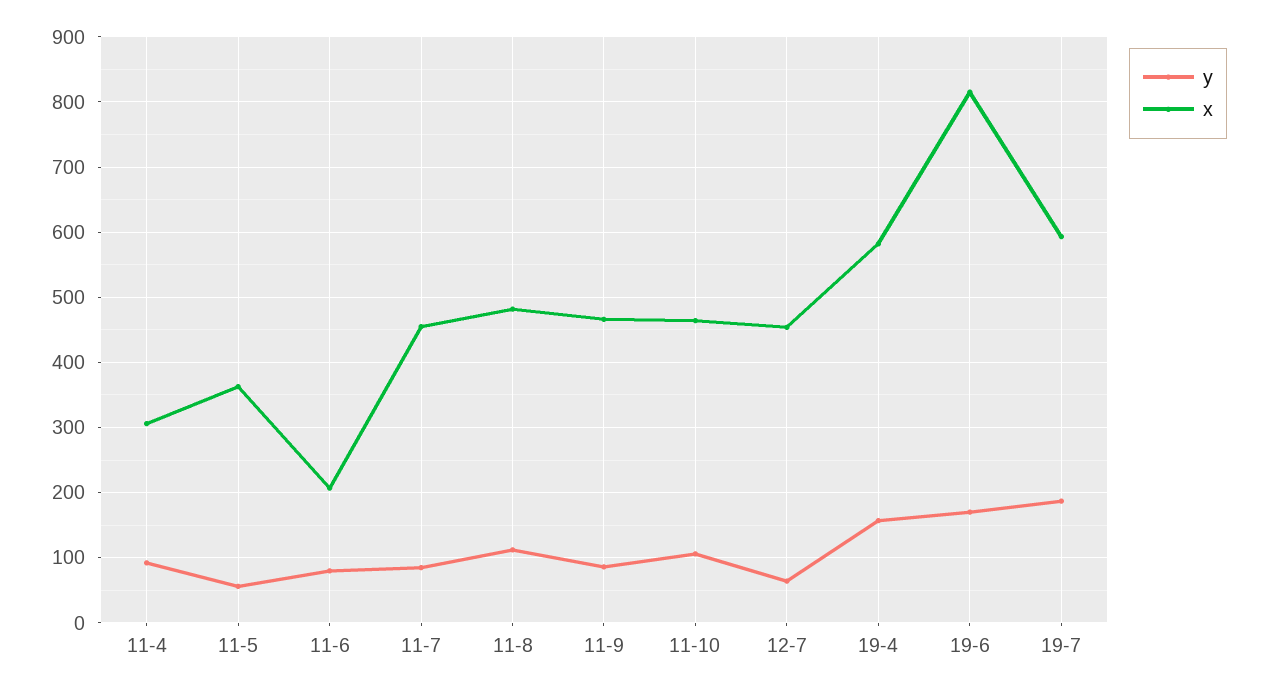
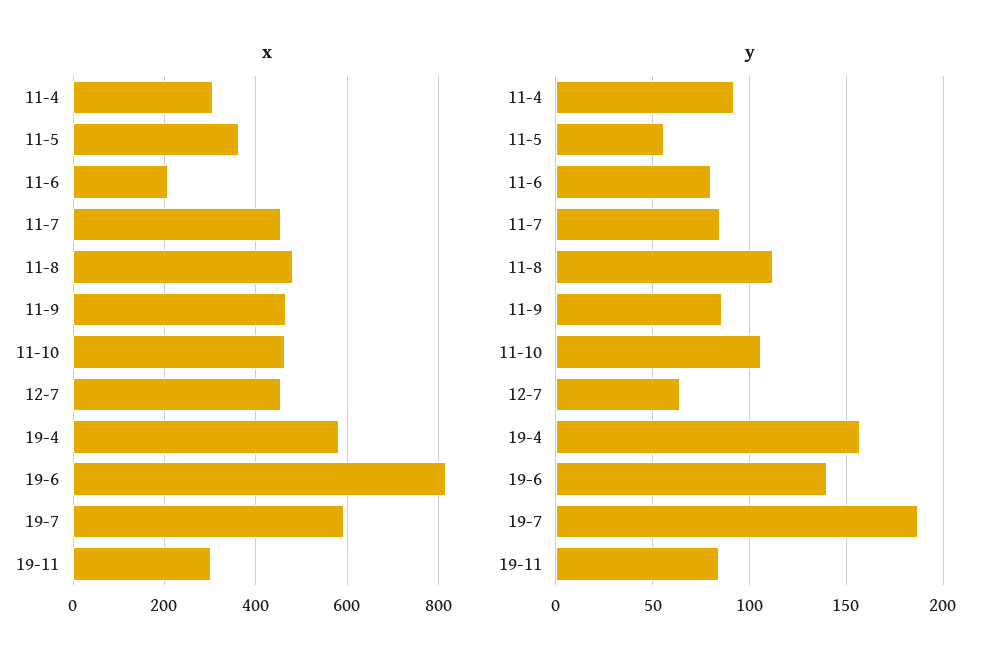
y, 19-6: 170 -> 140
x, 19-11: none -> 300
y, 19-11: none -> 85

